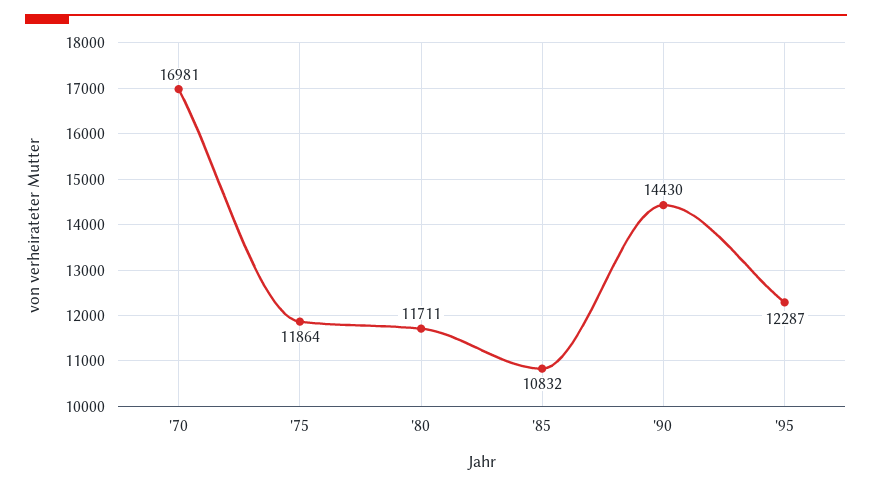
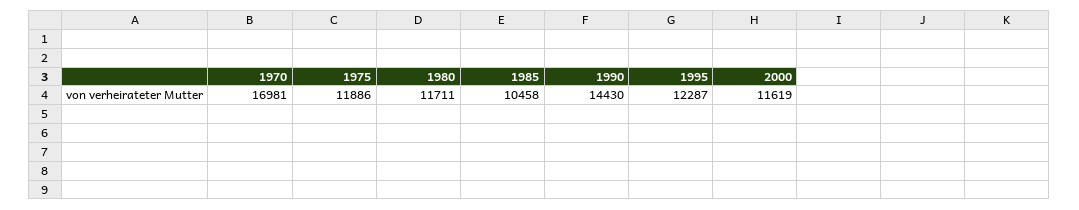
'75: 11864 -> 11886
'85: 10832 -> 10458
2000: none -> 11619

